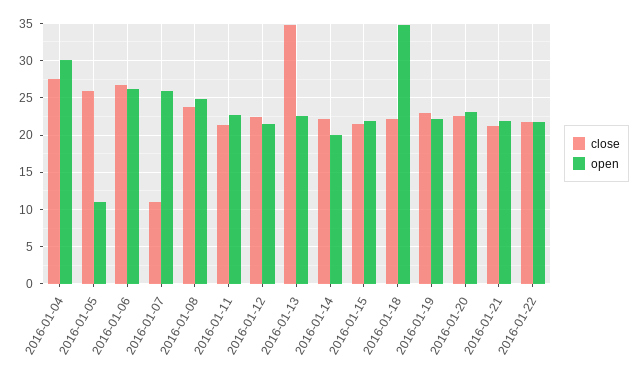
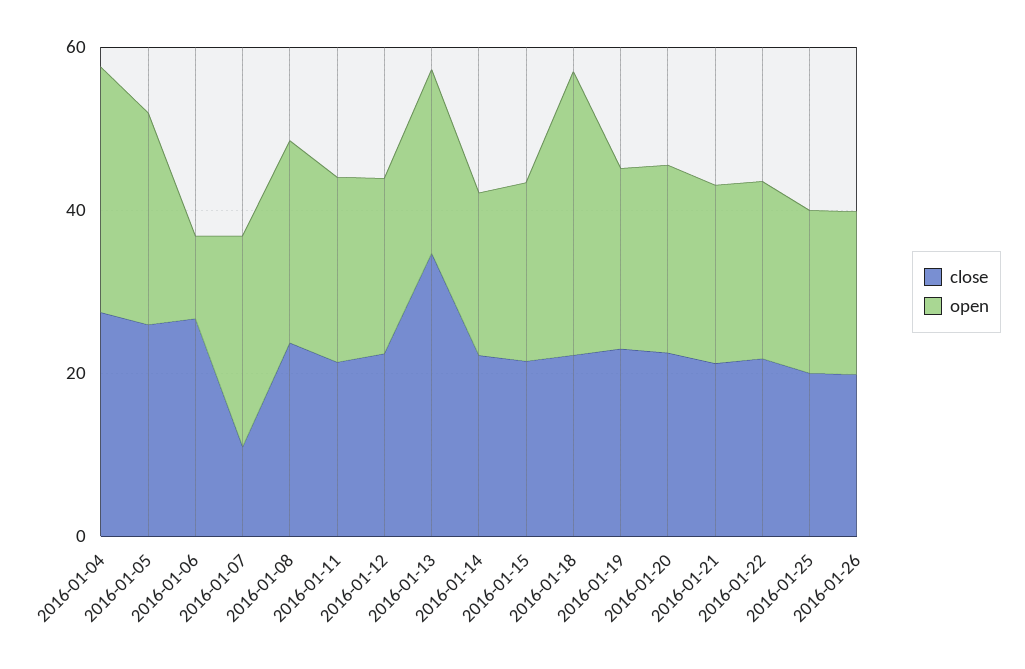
open, 2016-01-05: 11 -> 25
open, 2016-01-06: 26 -> 10
close, 2016-01-25: none -> 20
open, 2016-01-25: none -> 20
close, 2016-01-26: none -> 20
open, 2016-01-26: none -> 20

